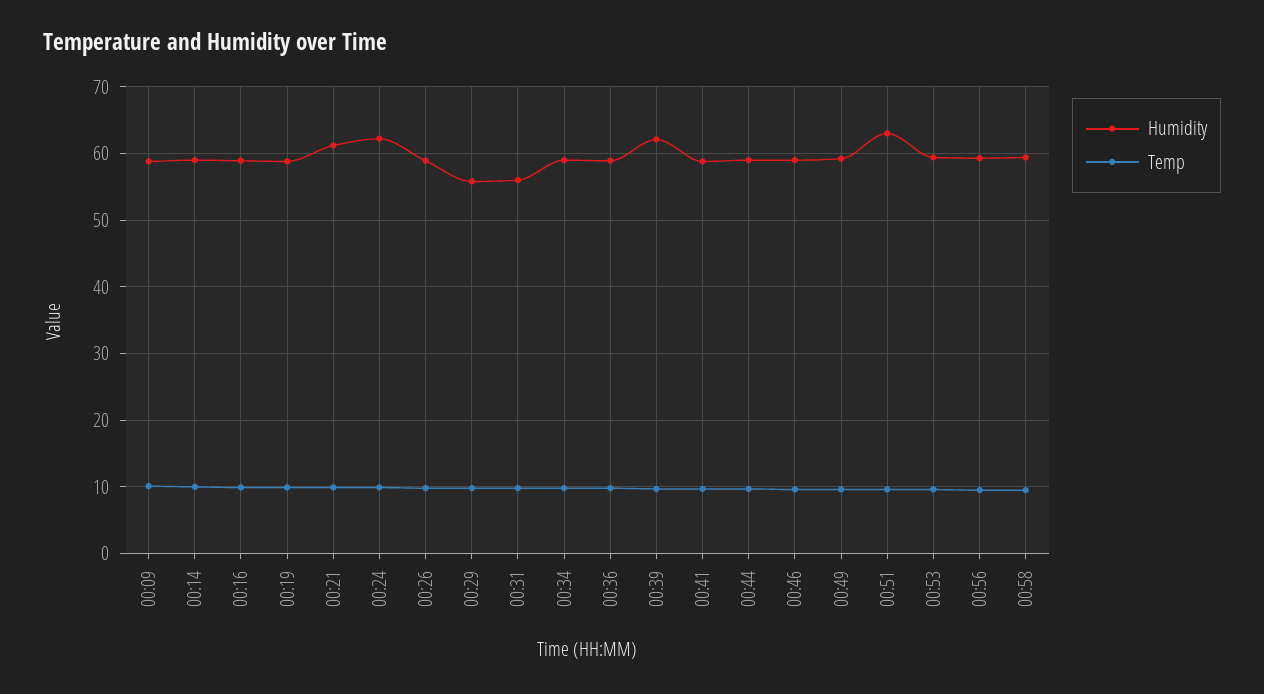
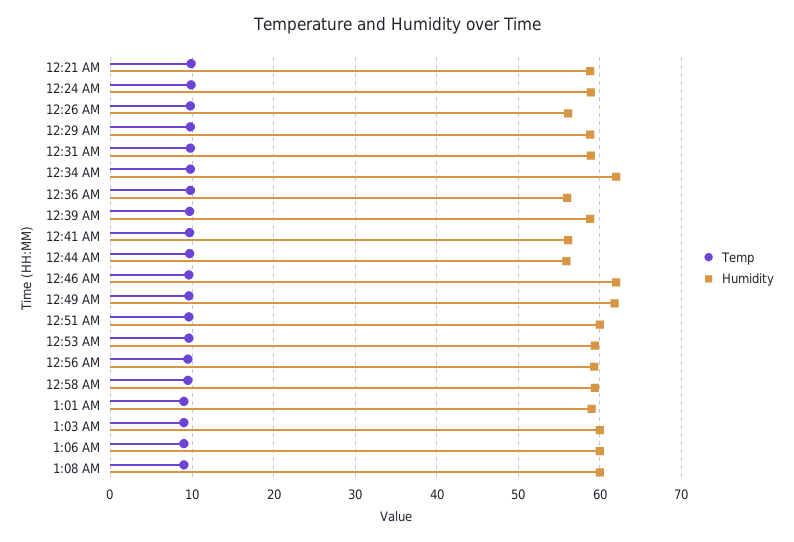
Humidity, 00:09: 59 -> none
Temp, 00:09: 10 -> none
Humidity, 00:14: 59 -> none
Temp, 00:14: 10 -> none
Humidity, 00:16: 59 -> none
Temp, 00:16: 10 -> none
Humidity, 00:19: 59 -> none
Temp, 00:19: 10 -> none
Humidity, 00:21: 61 -> 59
Humidity, 00:24: 62 -> 59
Humidity, 00:26: 59 -> 56
Humidity, 00:29: 56 -> 59
Humidity, 00:31: 56 -> 59
Humidity, 00:34: 59 -> 62
Humidity, 00:36: 59 -> 56
Humidity, 00:39: 62 -> 59
Humidity, 00:41: 59 -> 56
Humidity, 00:44: 59 -> 56
Humidity, 00:46: 59 -> 62
Humidity, 00:49: 59 -> 62
Humidity, 00:51: 63 -> 60
Temp, 1:01 AM: none -> 9
Humidity, 1:01 AM: none -> 59
Temp, 1:03 AM: none -> 9
Humidity, 1:03 AM: none -> 60
Temp, 1:06 AM: none -> 9
Humidity, 1:06 AM: none -> 60
Temp, 1:08 AM: none -> 9
Humidity, 1:08 AM: none -> 60

